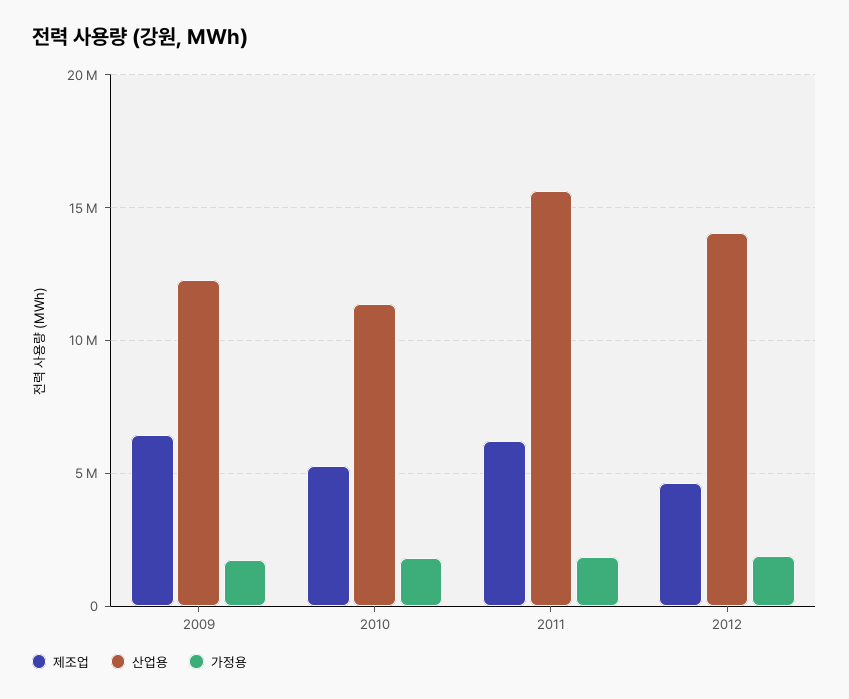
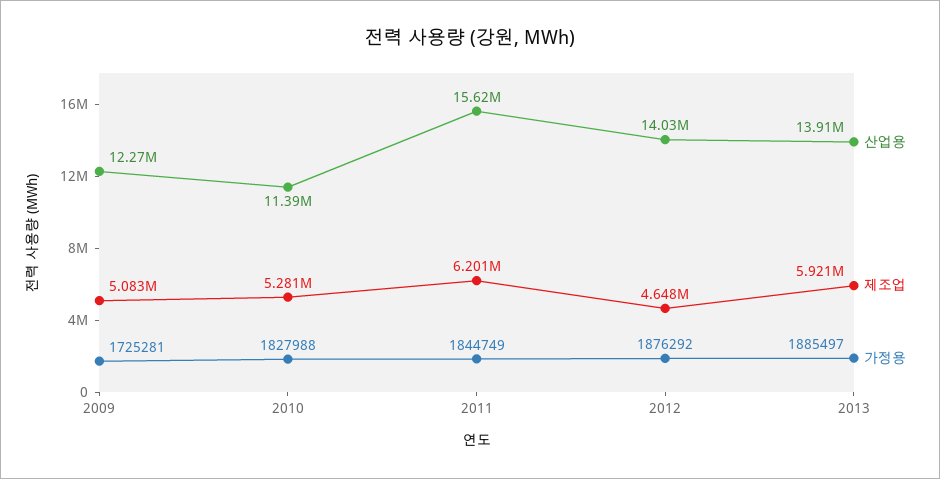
제조업, 2009: 6500000 -> 5083000
산업용, 2013: none -> 13910000
제조업, 2013: none -> 5921000
가정용, 2013: none -> 1885497

